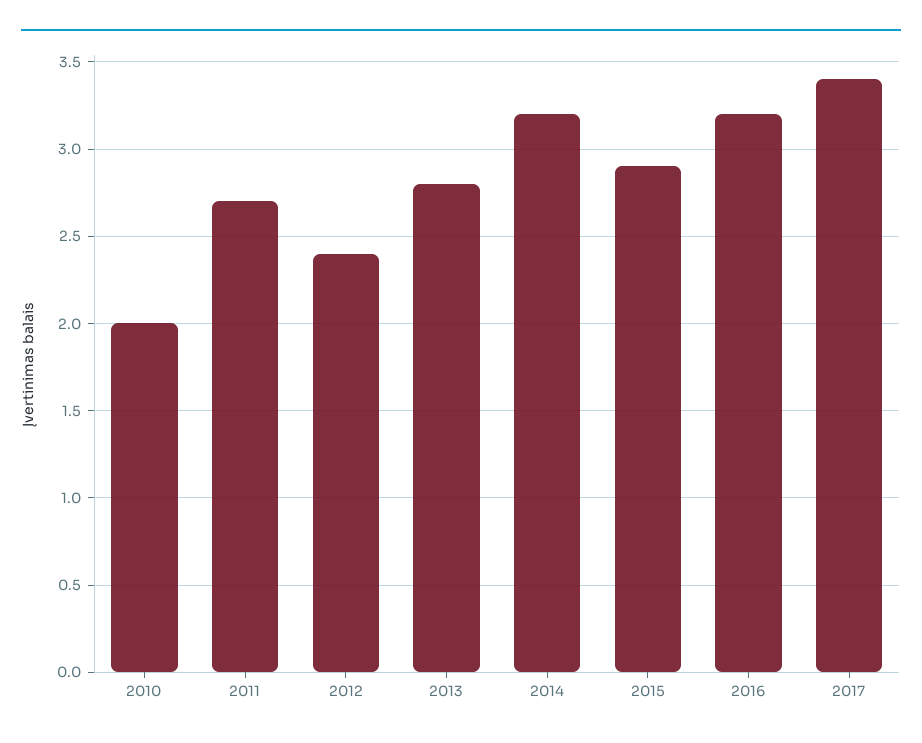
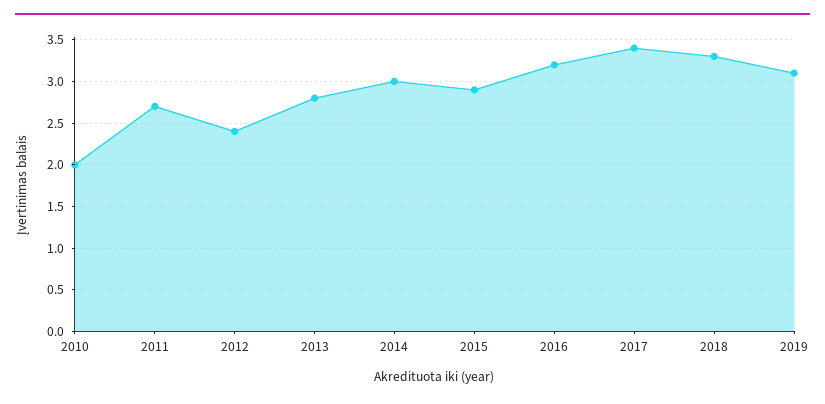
2014: 3.2 -> 3
2018: none -> 3.3
2019: none -> 3.1

